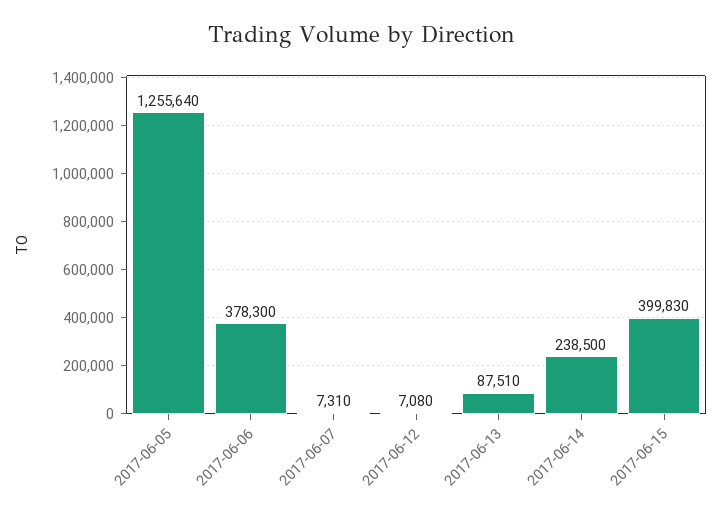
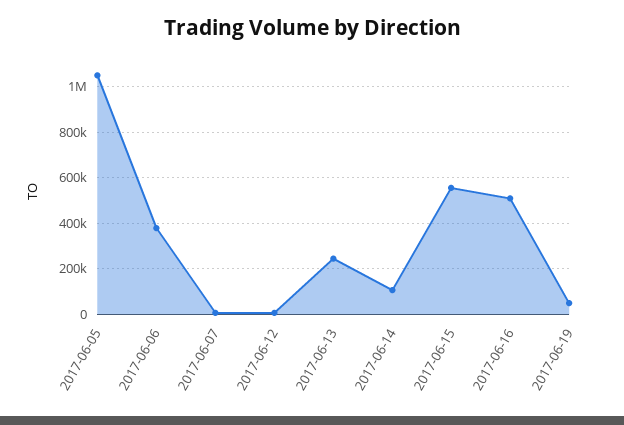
2017-06-05: 1255640 -> 1050000
2017-06-13: 87510 -> 250000
2017-06-14: 238500 -> 100000
2017-06-15: 399830 -> 550000
2017-06-16: none -> 500000
2017-06-19: none -> 50000

